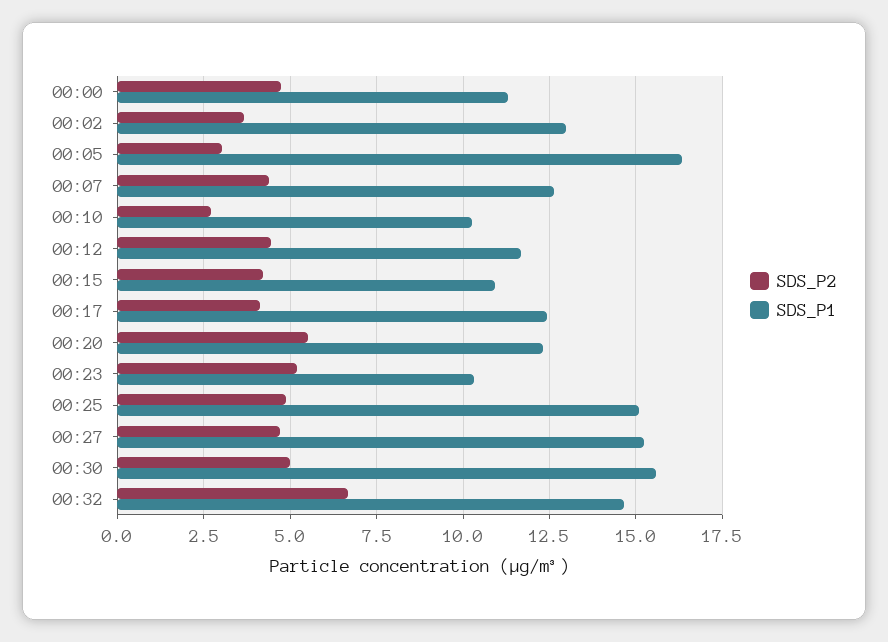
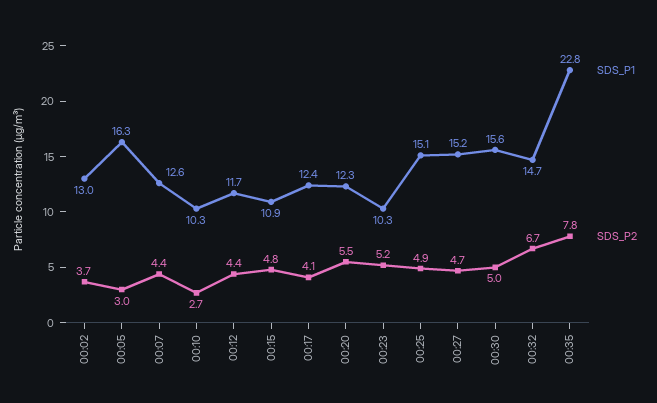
SDS_P2, 00:00: 4.75 -> none
SDS_P1, 00:00: 11.25 -> none
SDS_P2, 00:15: 4.25 -> 4.8
SDS_P1, 00:35: none -> 22.8
SDS_P2, 00:35: none -> 7.8

